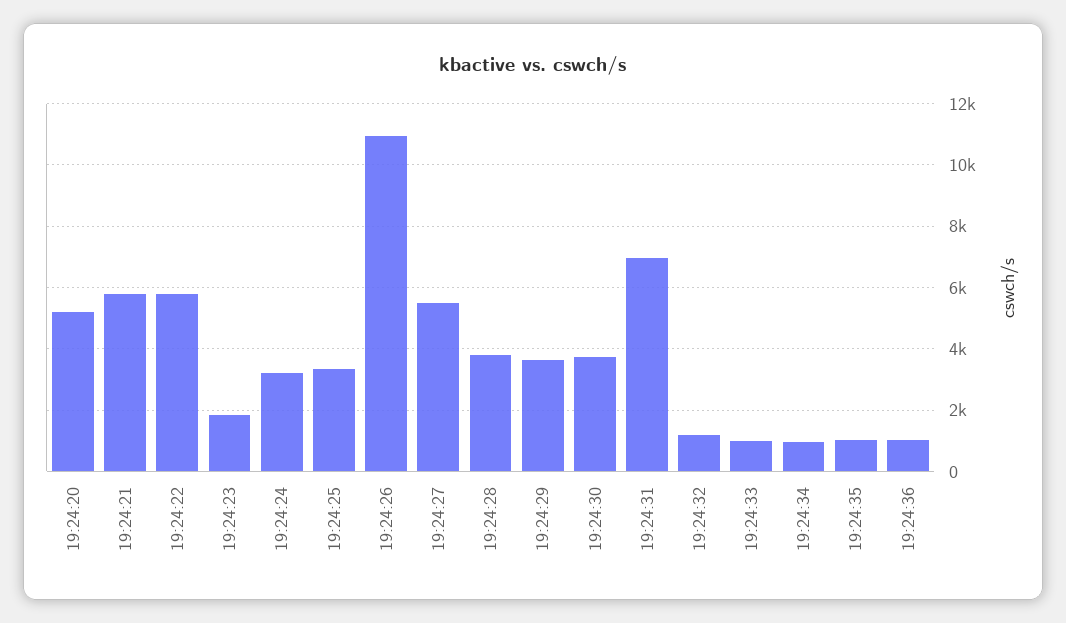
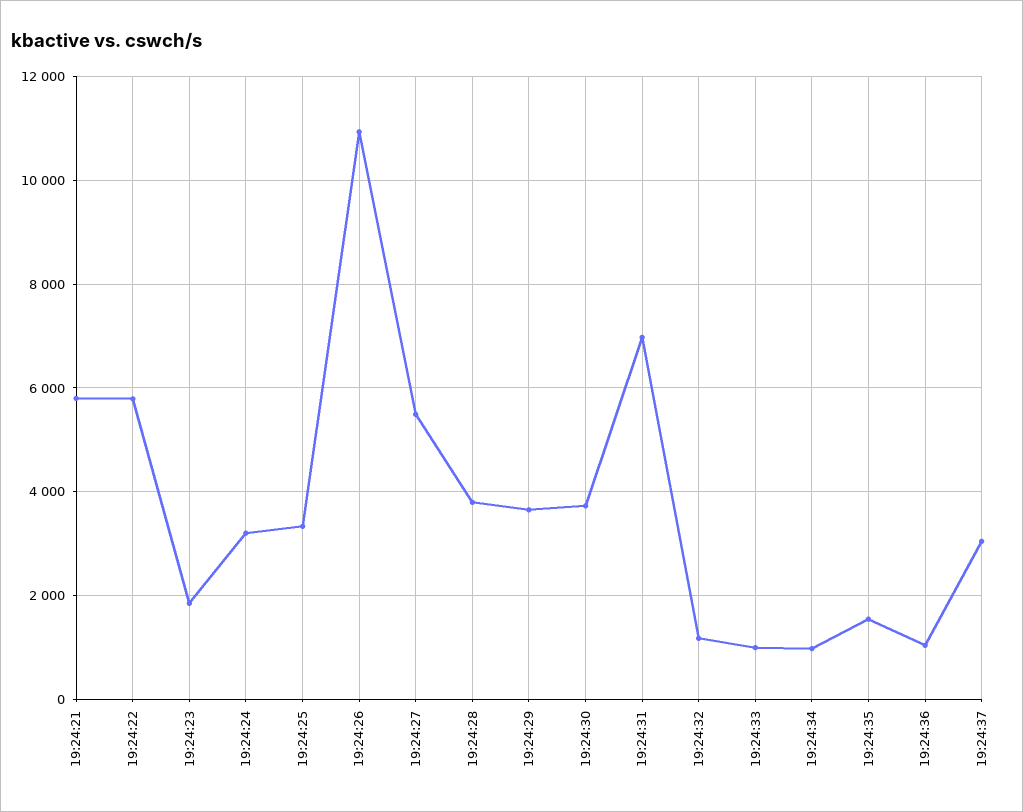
19:24:20: 5200 -> none
19:24:35: 1000 -> 1600
19:24:37: none -> 3000

